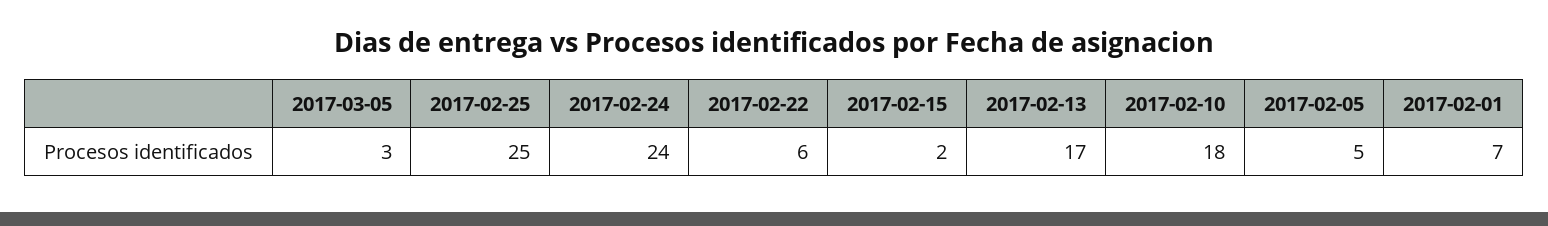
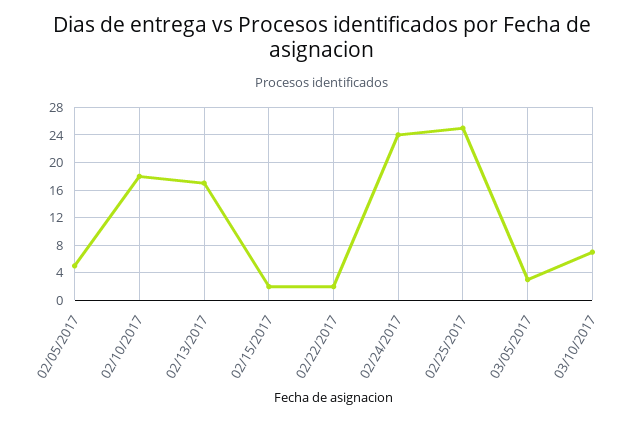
2017-02-22: 6 -> 2
2017-02-01: 7 -> none
03/10/2017: none -> 7

